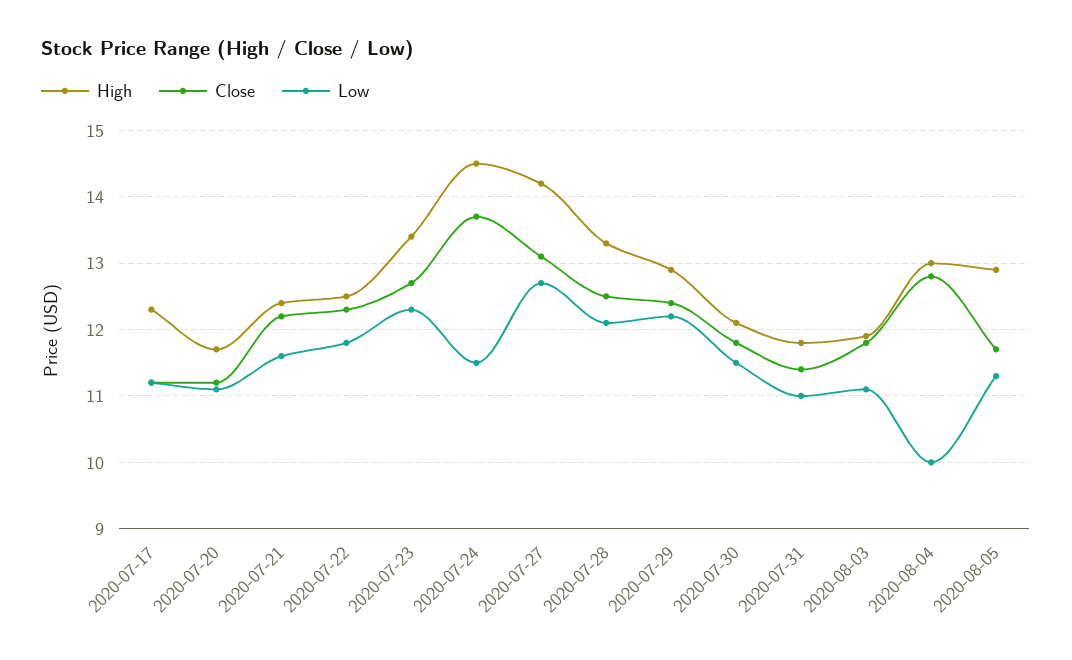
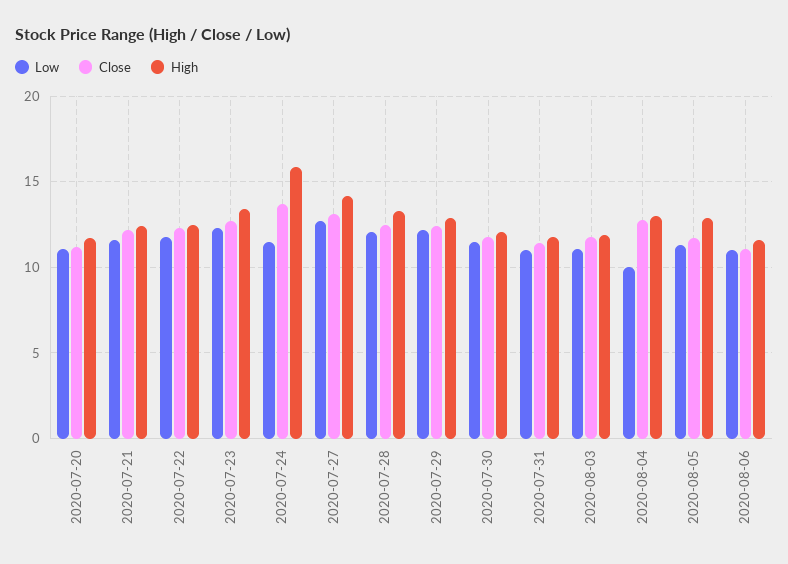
High, 2020-07-17: 12.3 -> none
Close, 2020-07-17: 11.2 -> none
Low, 2020-07-17: 11.2 -> none
High, 2020-07-24: 14.5 -> 16
Low, 2020-08-06: none -> 11
Close, 2020-08-06: none -> 11
High, 2020-08-06: none -> 11.5

